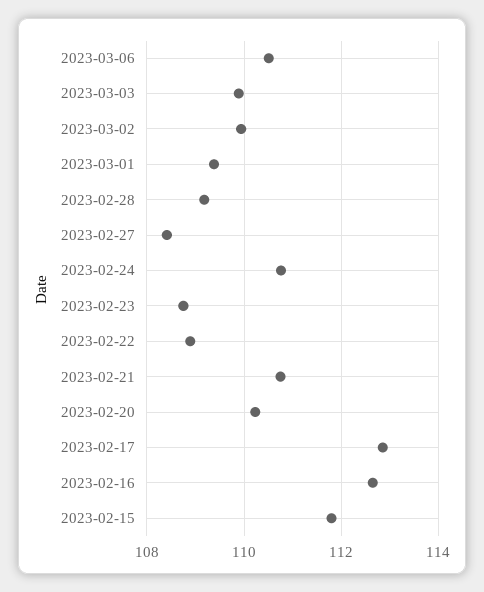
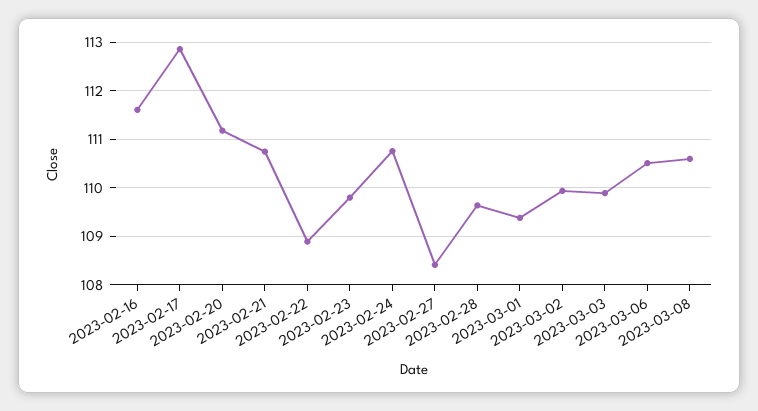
2023-02-28: 109.2 -> 109.6
2023-02-23: 108.8 -> 109.8
2023-02-20: 110.2 -> 111.2
2023-02-16: 112.6 -> 111.6
2023-02-15: 111.8 -> none
2023-03-08: none -> 110.6

